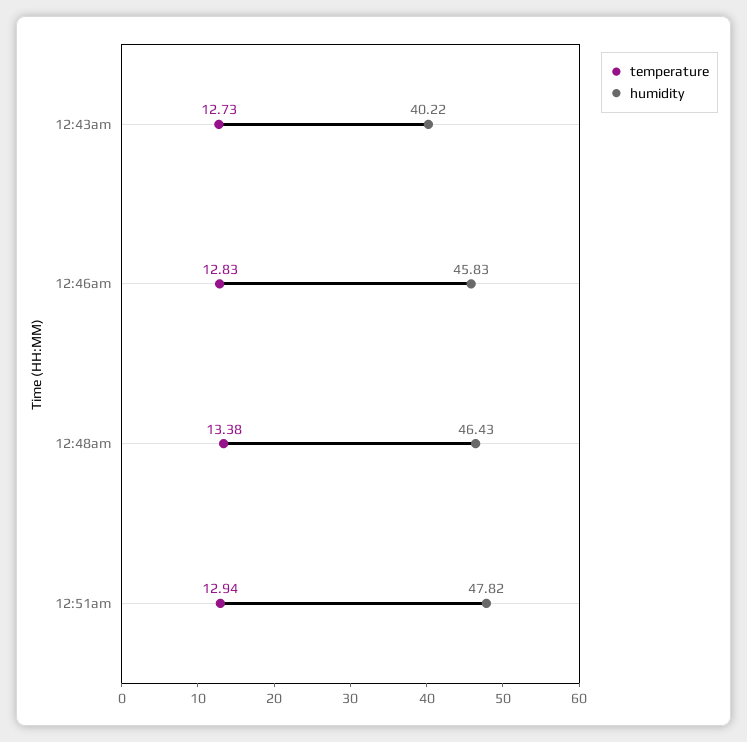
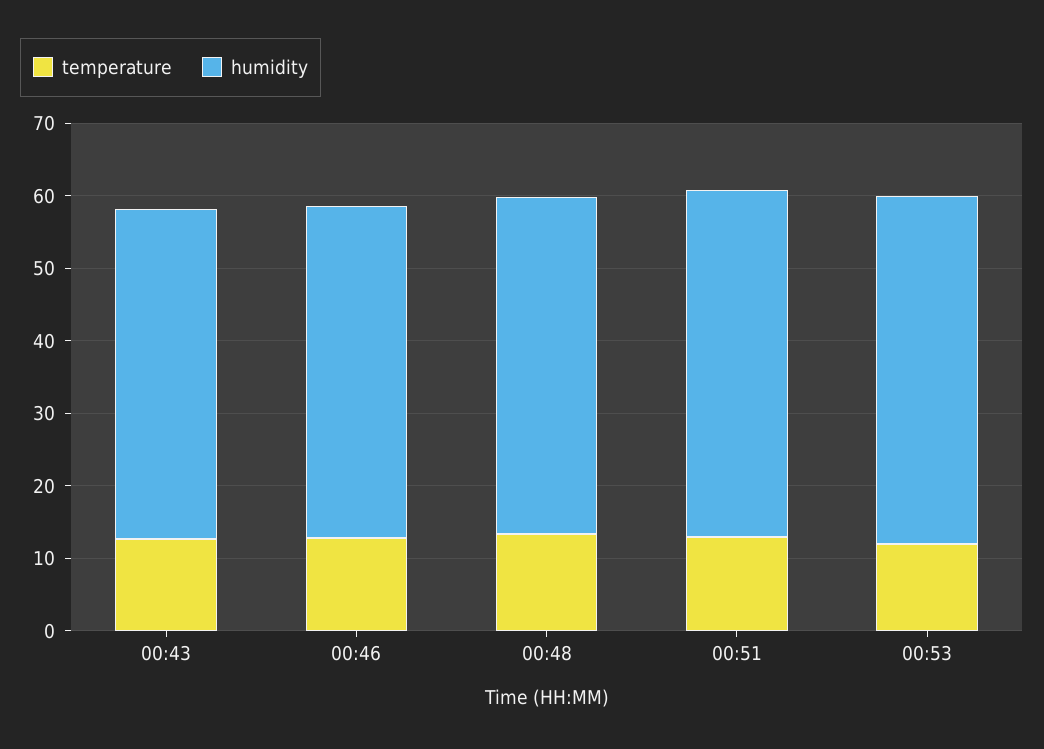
humidity, 12:43am: 40.22 -> 46
temperature, 00:53: none -> 12
humidity, 00:53: none -> 48

